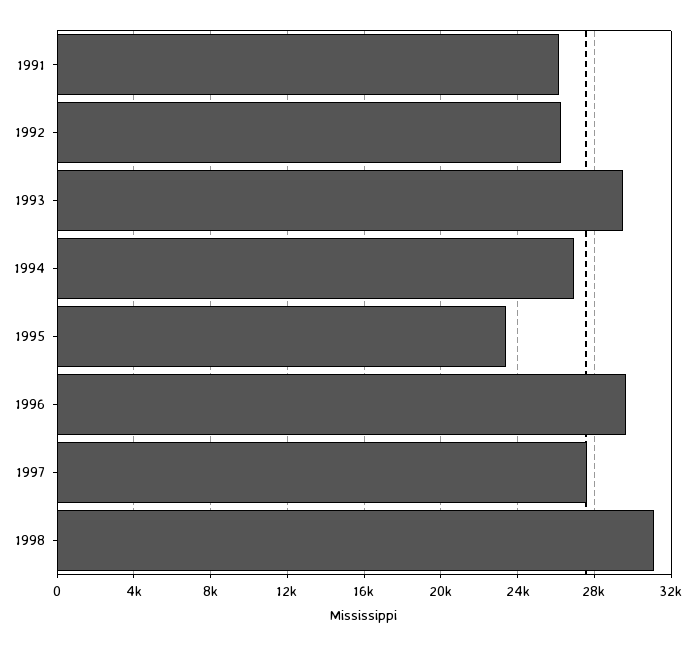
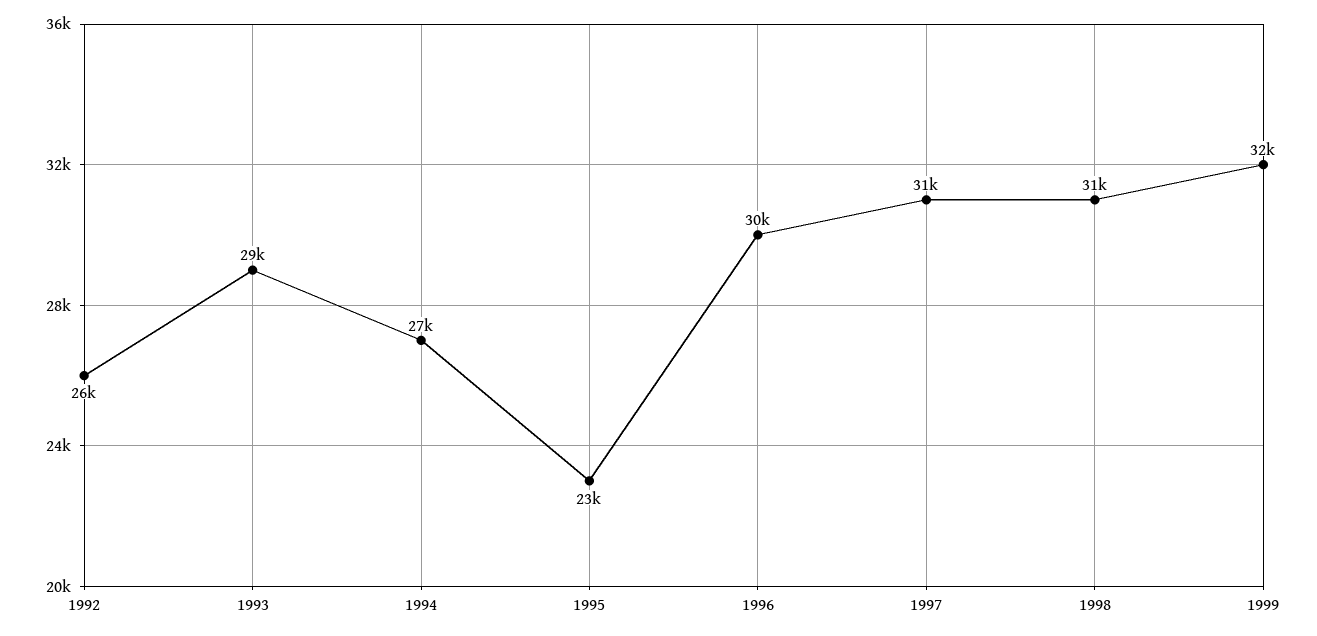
1991: 26000 -> none
1997: 27500 -> 31000
1999: none -> 32000

